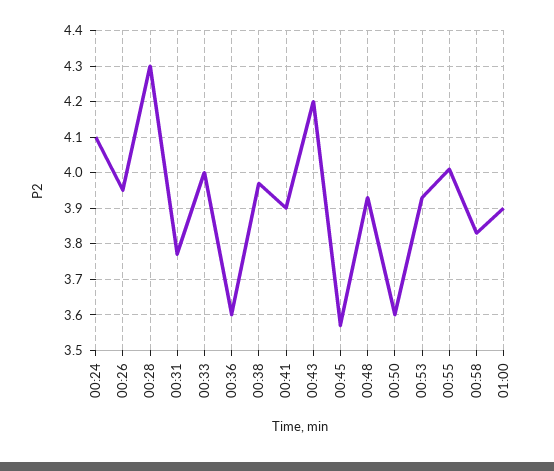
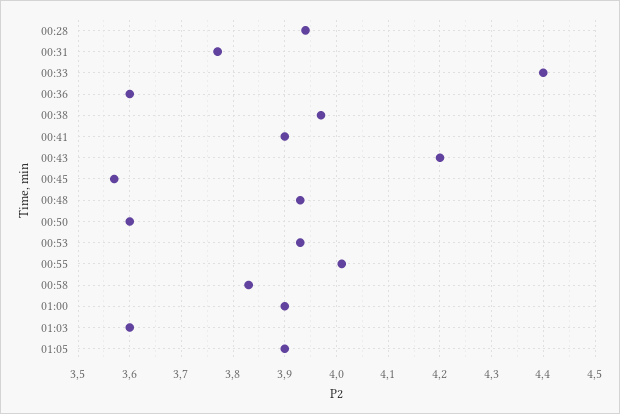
00:24: 4.1 -> none
00:26: 3.95 -> none
00:28: 4.3 -> 3.95
00:33: 4 -> 4.4
01:03: none -> 3.6
01:05: none -> 3.9

